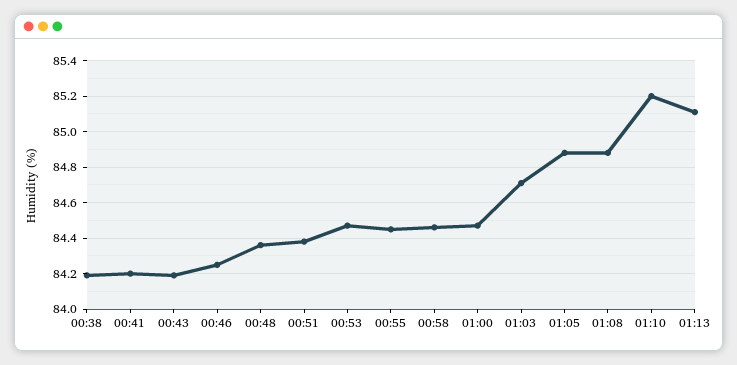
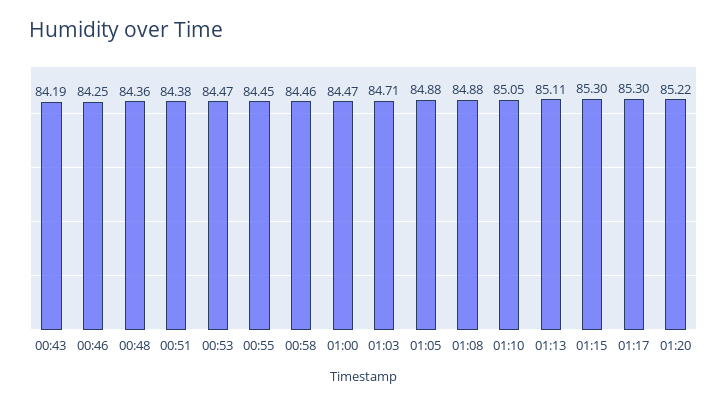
00:38: 84.2 -> none
00:41: 84.2 -> none
01:10: 85.2 -> 85.05
01:15: none -> 85.3
01:17: none -> 85.3
01:20: none -> 85.22

